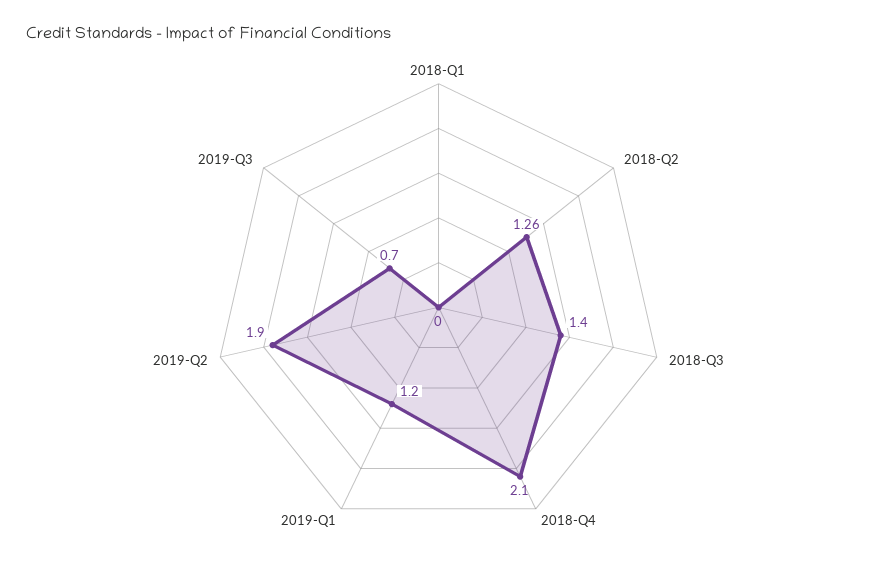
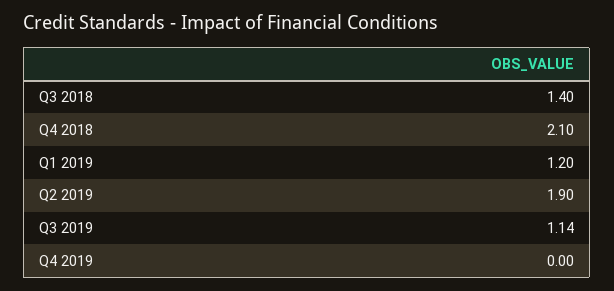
2018-Q1: 0 -> none
2018-Q2: 1.26 -> none
2019-Q3: 0.7 -> 1.14
Q4 2019: none -> 0

